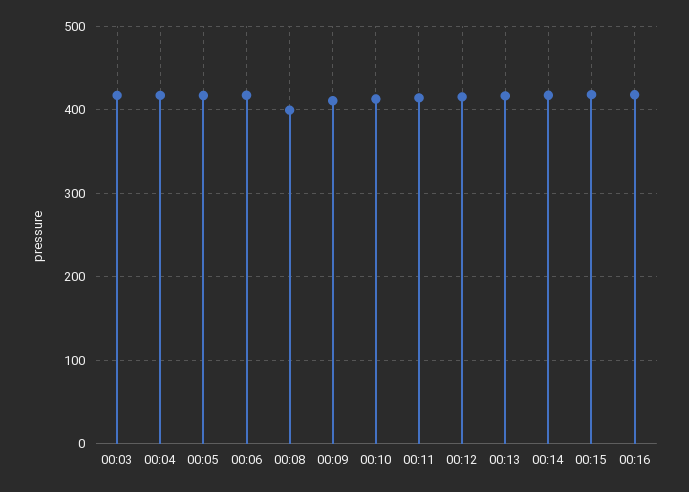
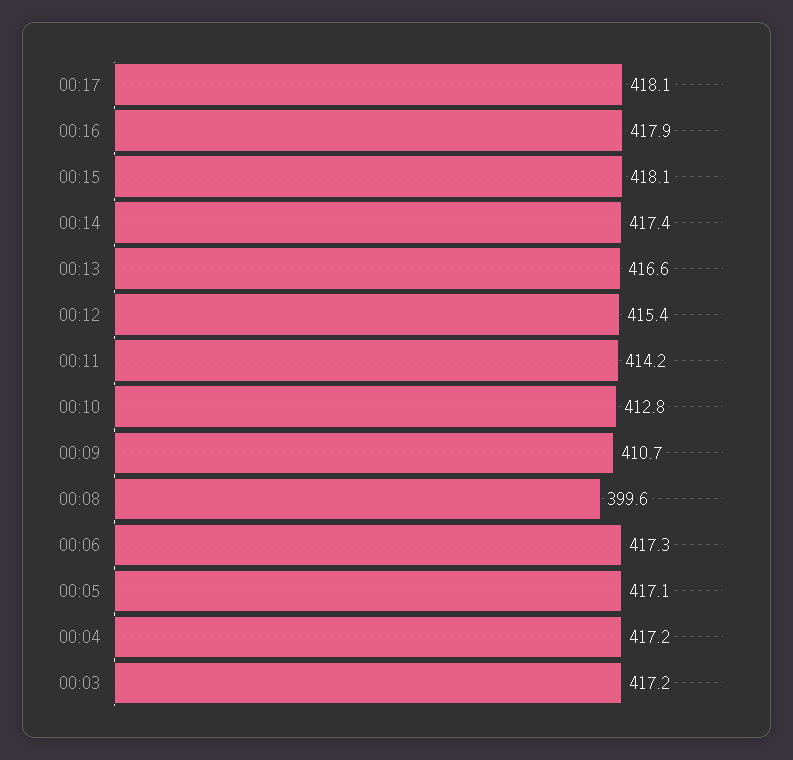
00:17: none -> 418.1

